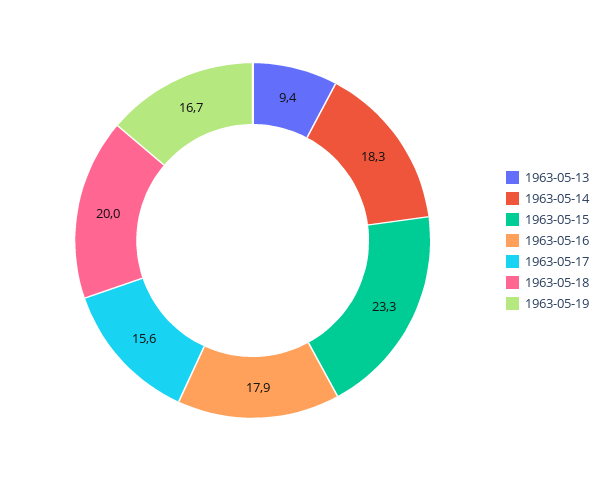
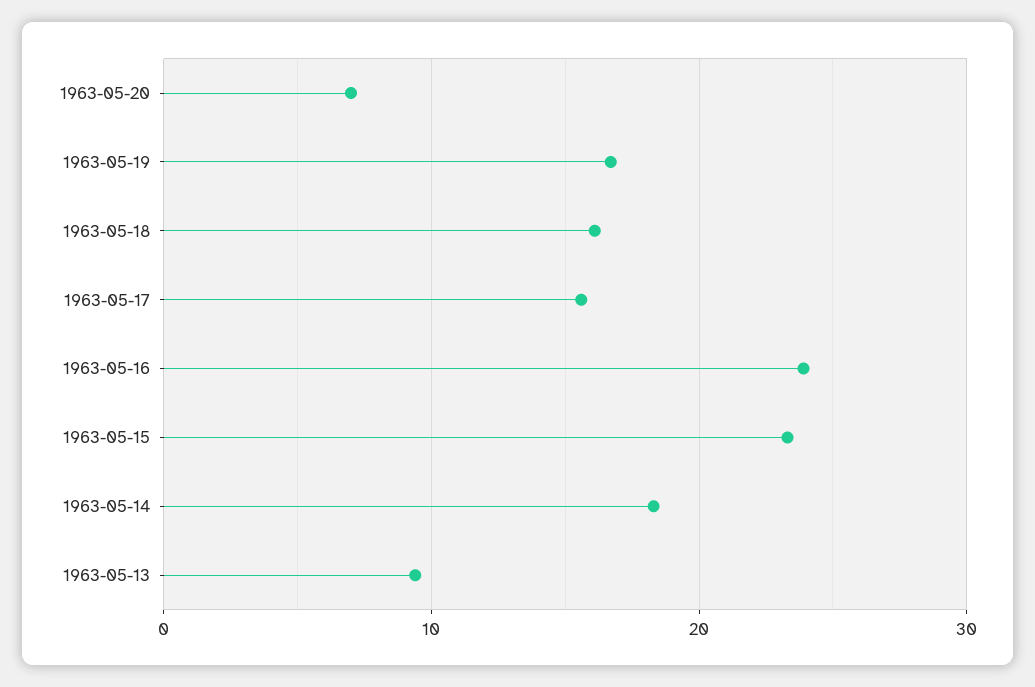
1963-05-16: 17.9 -> 24
1963-05-18: 20 -> 16
1963-05-20: none -> 7

